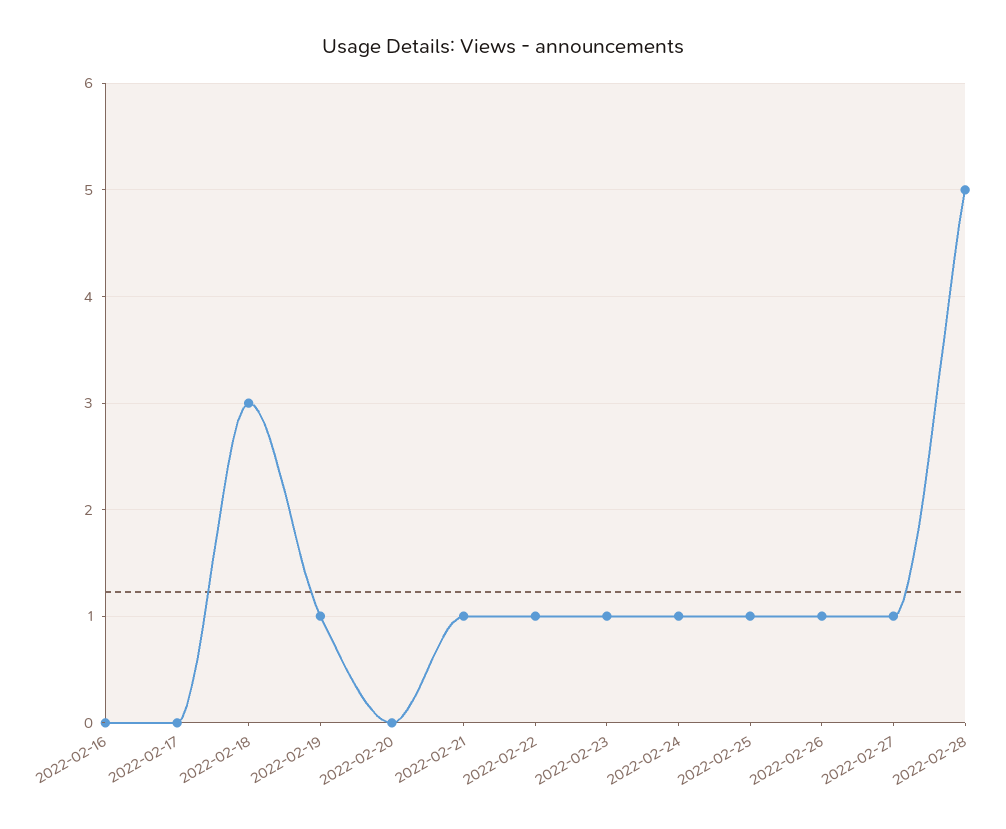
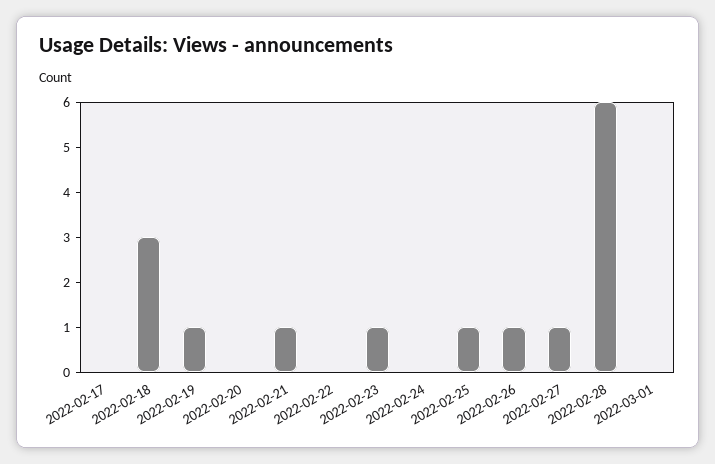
2022-02-16: 0 -> none
2022-02-22: 1 -> 0
2022-02-24: 1 -> 0
2022-02-28: 5 -> 6
2022-03-01: none -> 0

